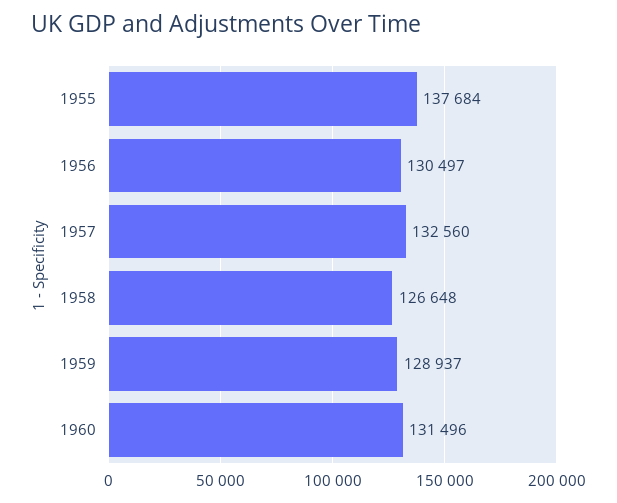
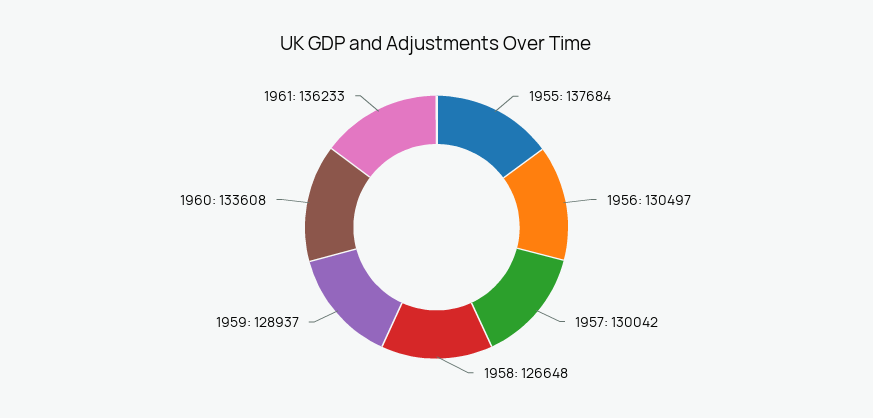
1957: 132560 -> 130042
1960: 131496 -> 133608
1961: none -> 136233

